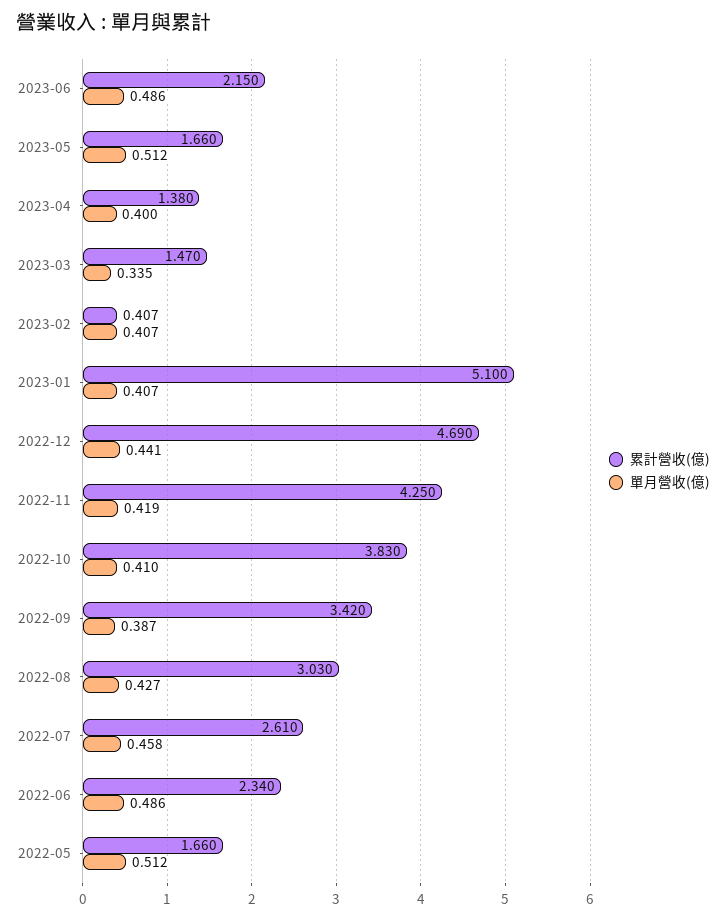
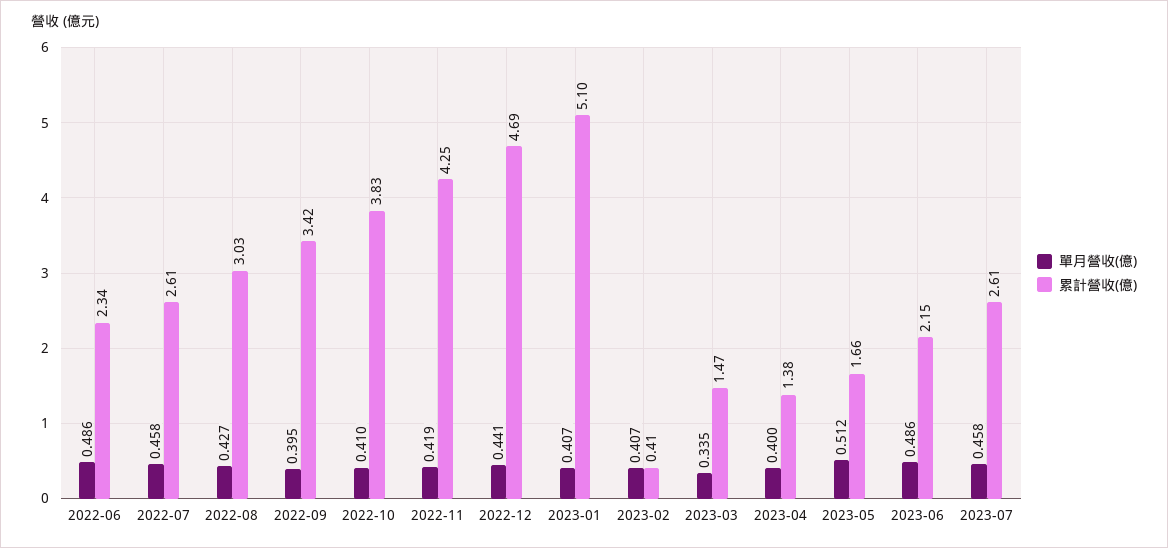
單月營收(億), 2022-09: 0.387 -> 0.395
累計營收(億), 2022-05: 1.66 -> none
單月營收(億), 2022-05: 0.512 -> none
單月營收(億), 2023-07: none -> 0.458
累計營收(億), 2023-07: none -> 2.61

